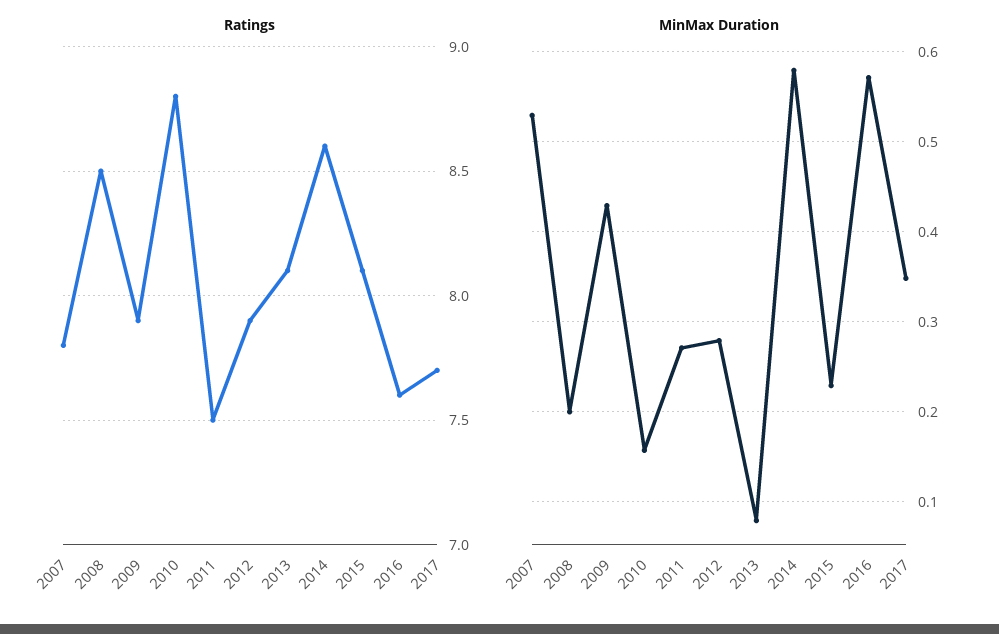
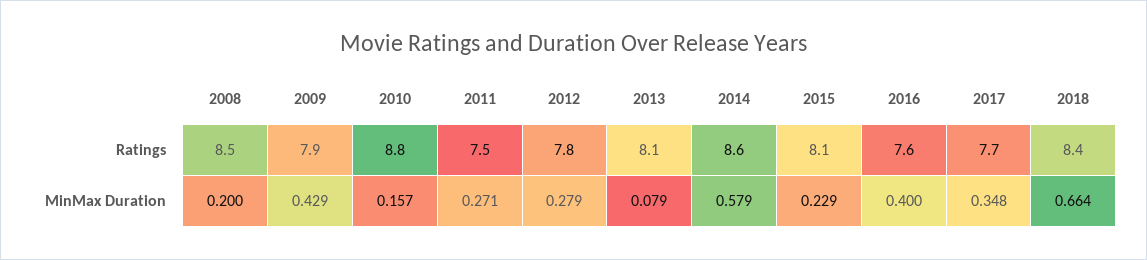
Ratings, 2007: 7.8 -> none
Ratings, 2012: 7.9 -> 7.8
MinMax Duration, 2007: 0.53 -> none
MinMax Duration, 2016: 0.57 -> 0.4
Ratings, 2018: none -> 8.4
MinMax Duration, 2018: none -> 0.664

